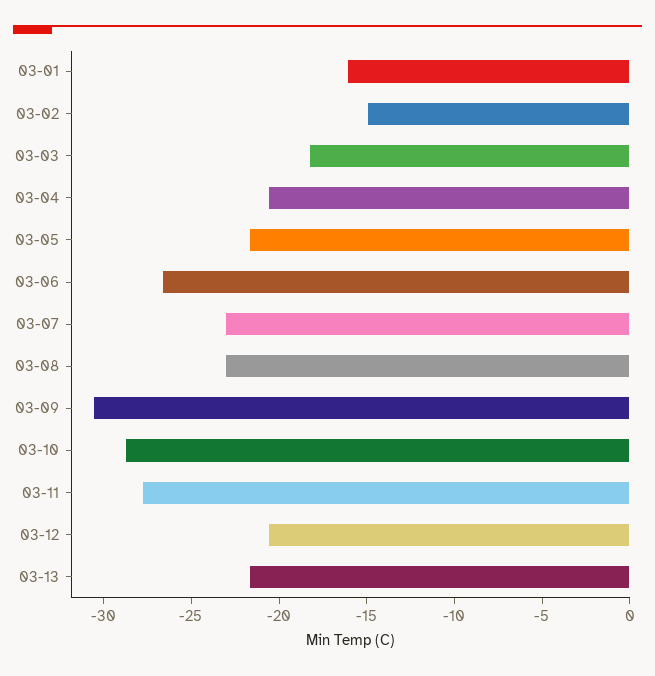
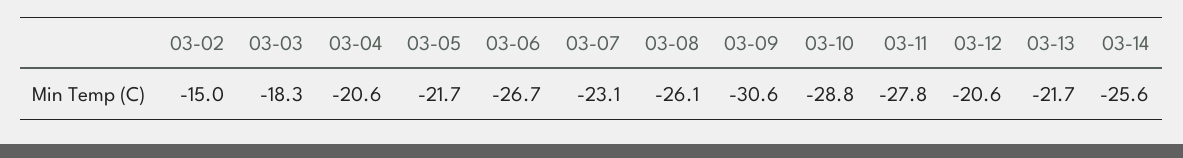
03-01: -16 -> none
03-08: -23 -> -26.1
03-14: none -> -25.6

